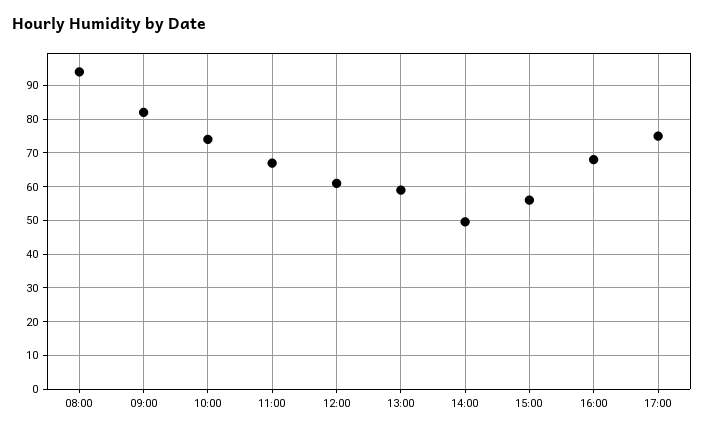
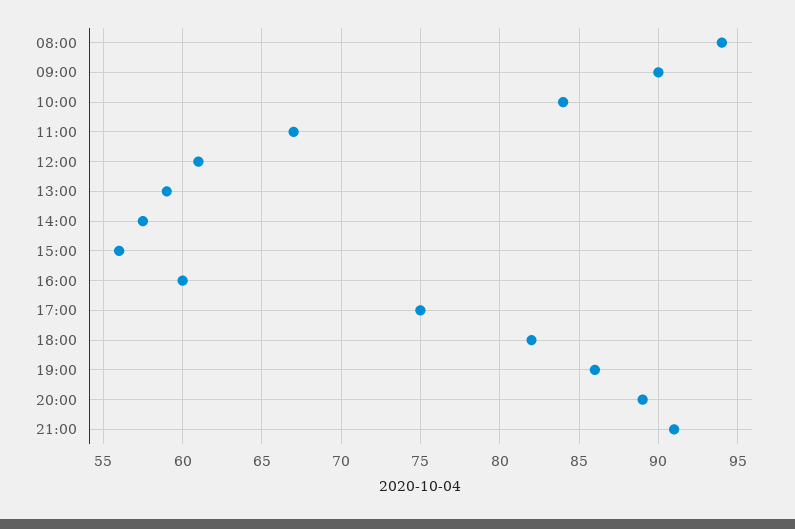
09:00: 82 -> 90
10:00: 74 -> 84
14:00: 50 -> 57.5
16:00: 68 -> 60
18:00: none -> 82
19:00: none -> 86
20:00: none -> 89
21:00: none -> 91

